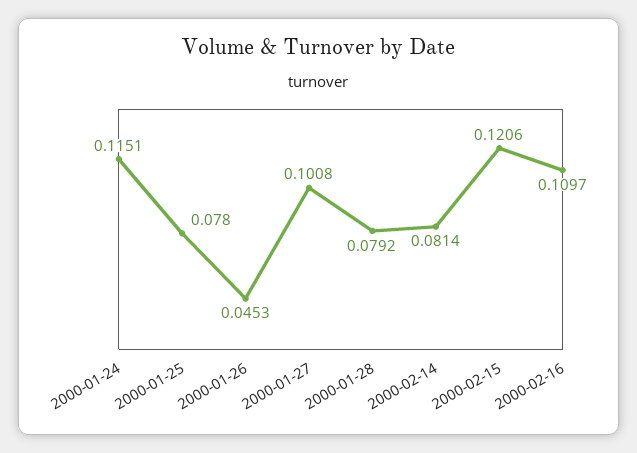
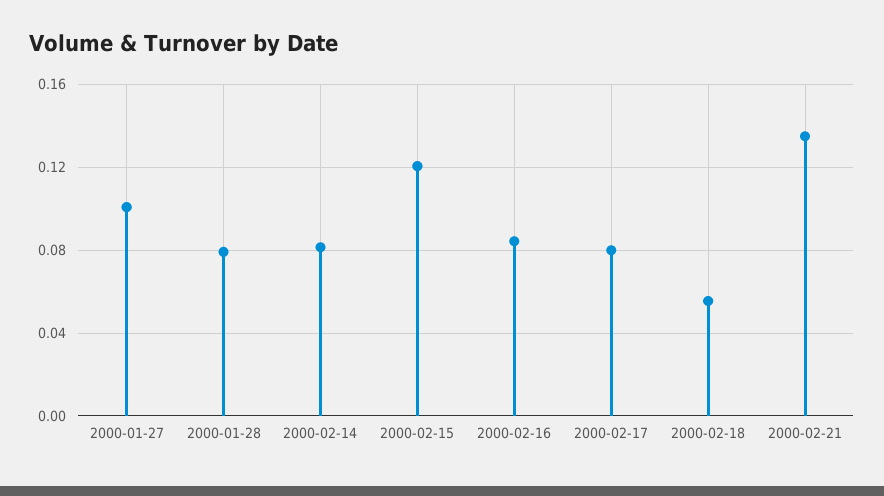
2000-01-24: 0.1151 -> none
2000-01-25: 0.078 -> none
2000-01-26: 0.0453 -> none
2000-02-16: 0.1097 -> 0.085
2000-02-17: none -> 0.08
2000-02-18: none -> 0.055
2000-02-21: none -> 0.135

